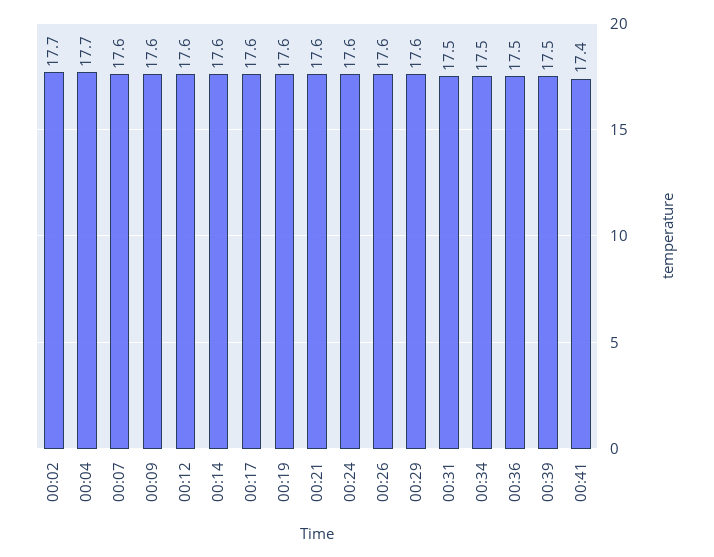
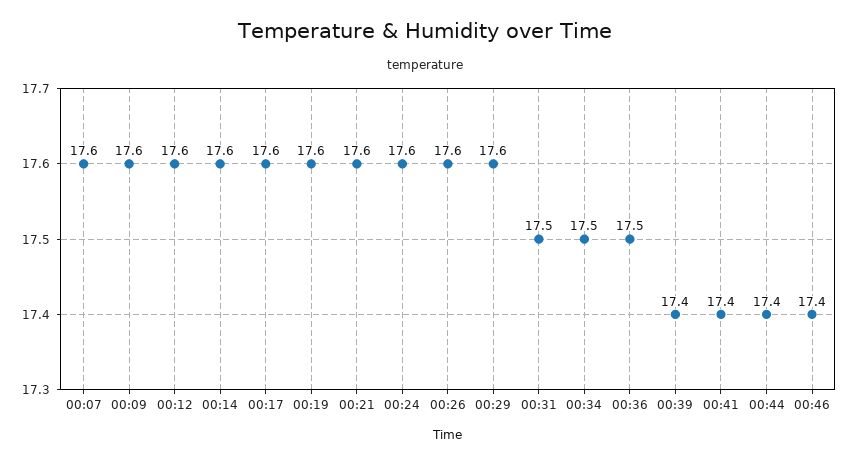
00:02: 17.7 -> none
00:04: 17.7 -> none
00:39: 17.5 -> 17.4
00:44: none -> 17.4
00:46: none -> 17.4

